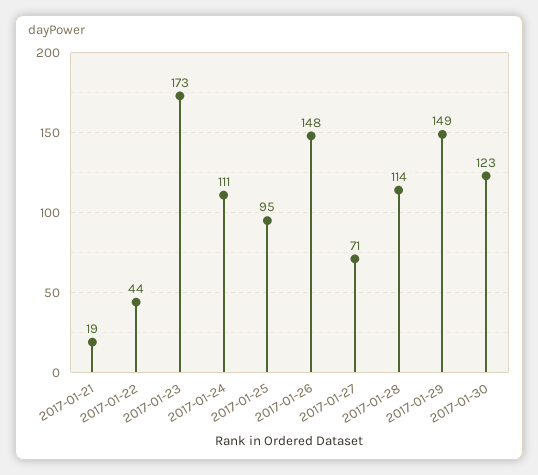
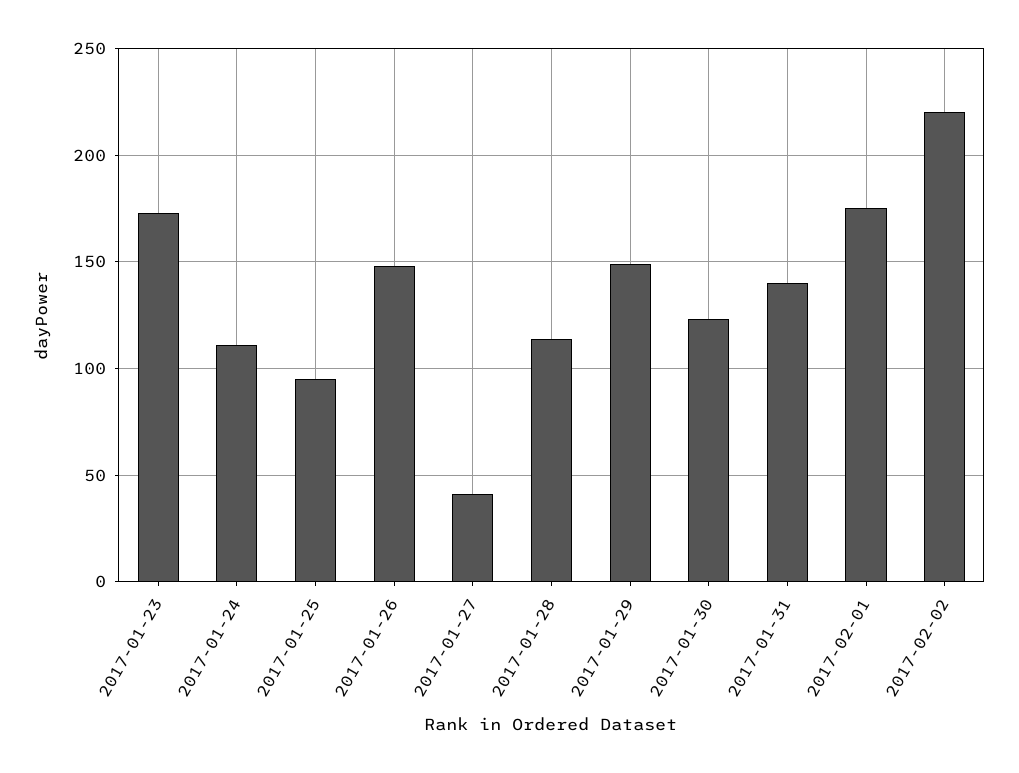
2017-01-21: 19 -> none
2017-01-22: 44 -> none
2017-01-27: 71 -> 40
2017-01-31: none -> 140
2017-02-01: none -> 175
2017-02-02: none -> 220

